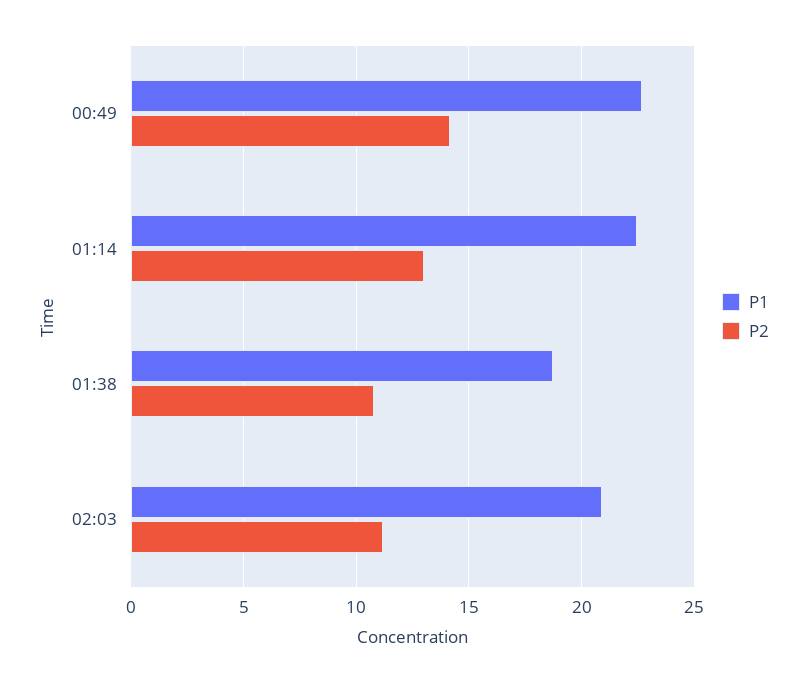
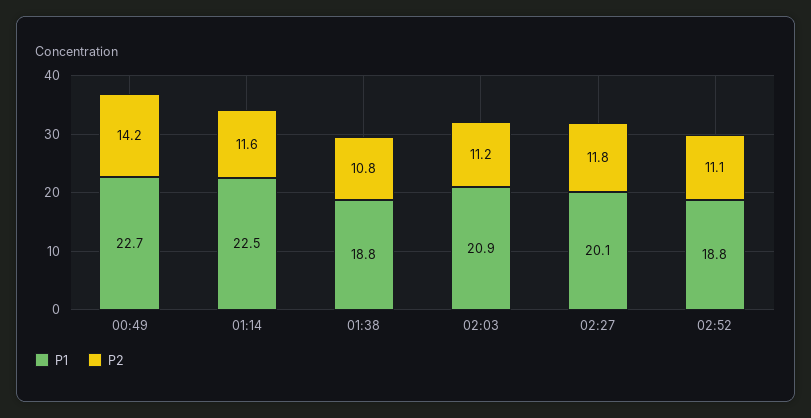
P2, 01:14: 13 -> 11.6
P1, 02:27: none -> 20.1
P2, 02:27: none -> 11.8
P1, 02:52: none -> 18.8
P2, 02:52: none -> 11.1

